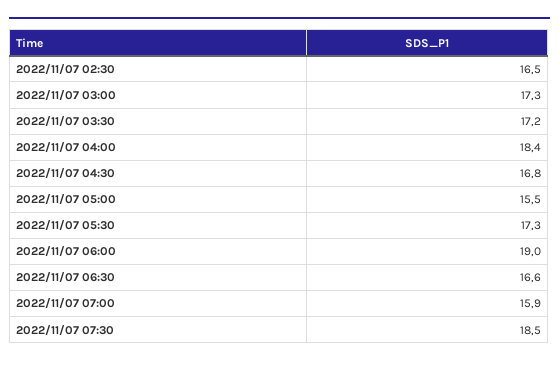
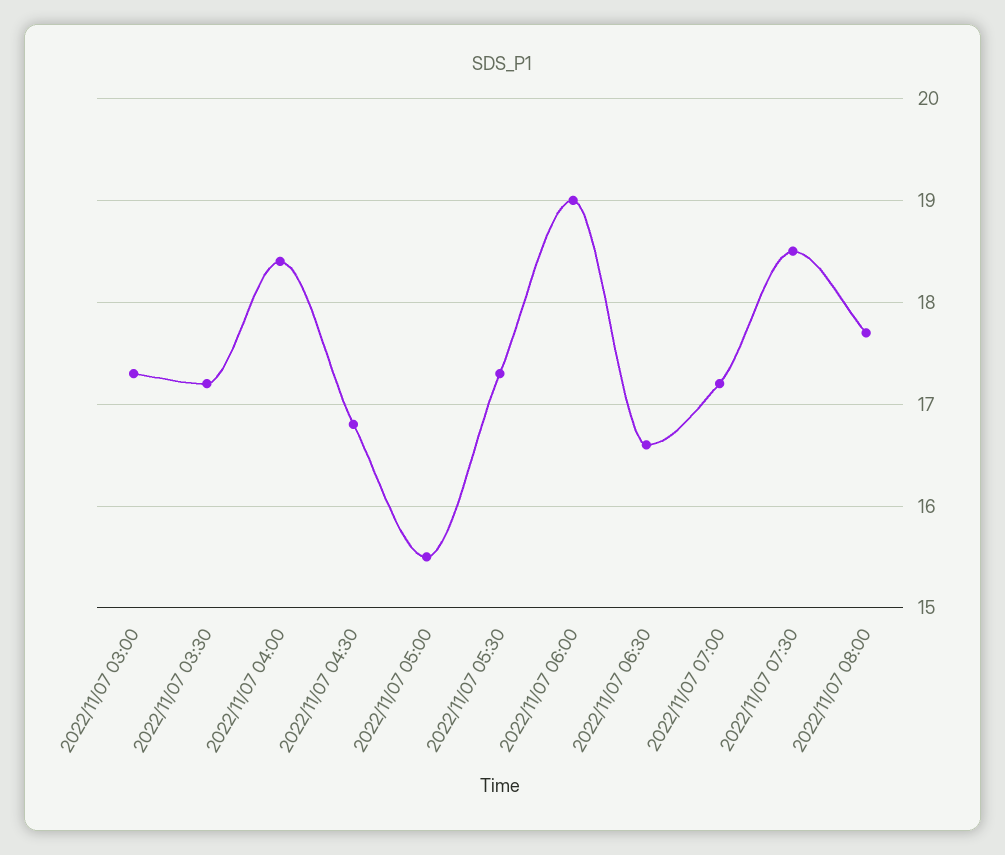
2022/11/07 02:30: 16.5 -> none
2022/11/07 07:00: 15.9 -> 17.2
2022/11/07 08:00: none -> 17.7

